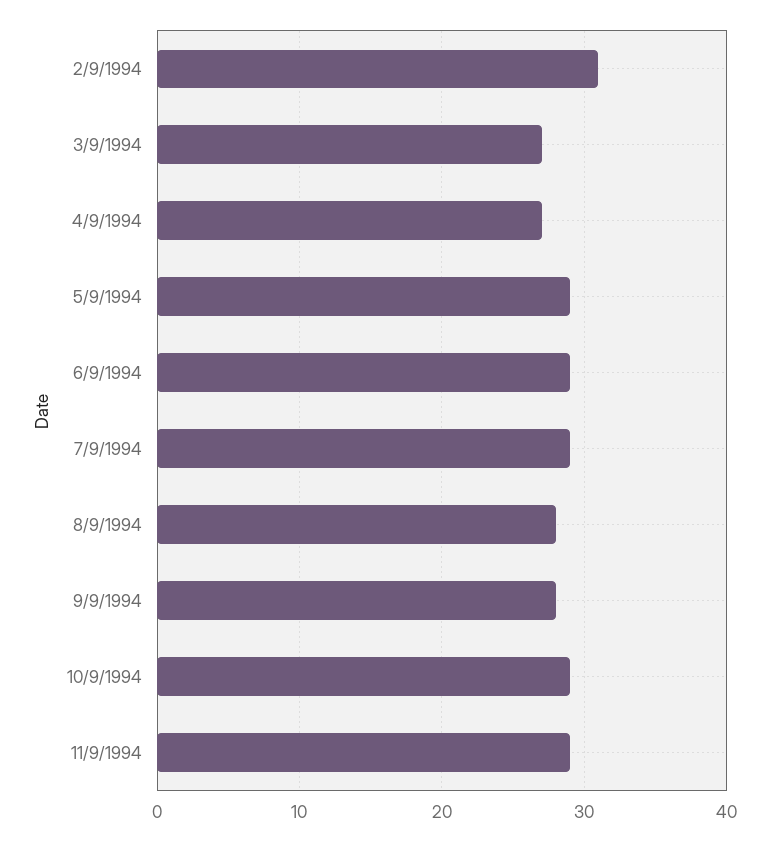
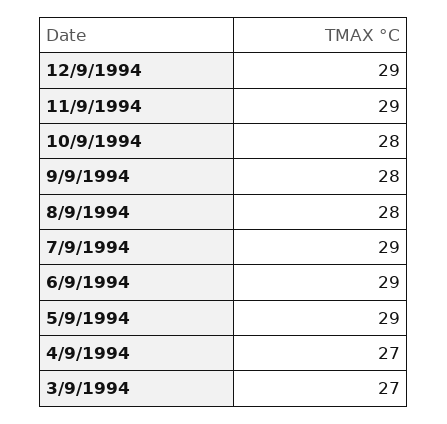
2/9/1994: 31 -> none
10/9/1994: 29 -> 28
12/9/1994: none -> 29

